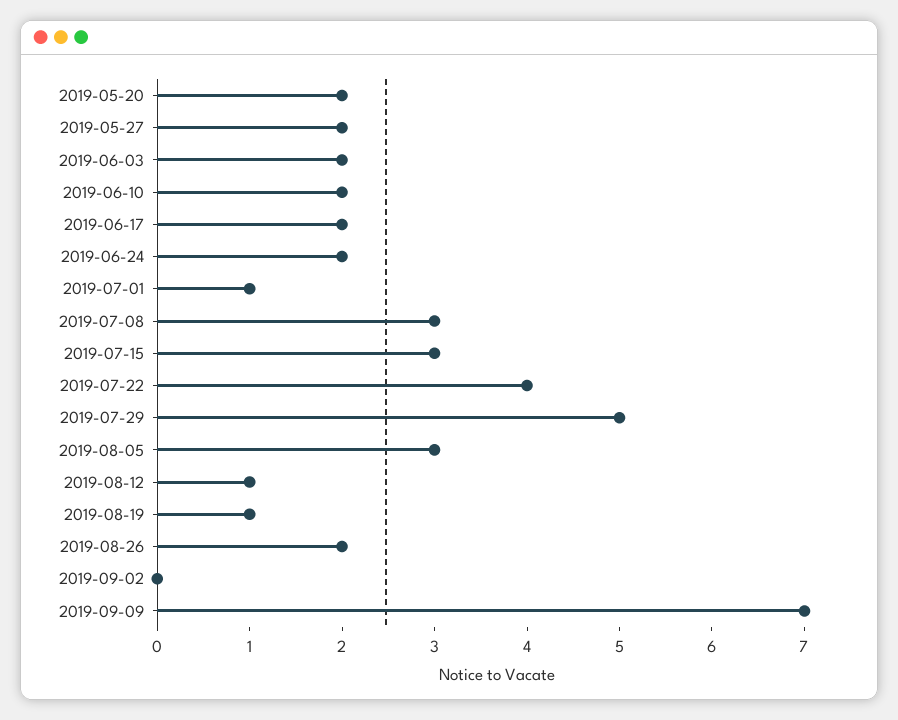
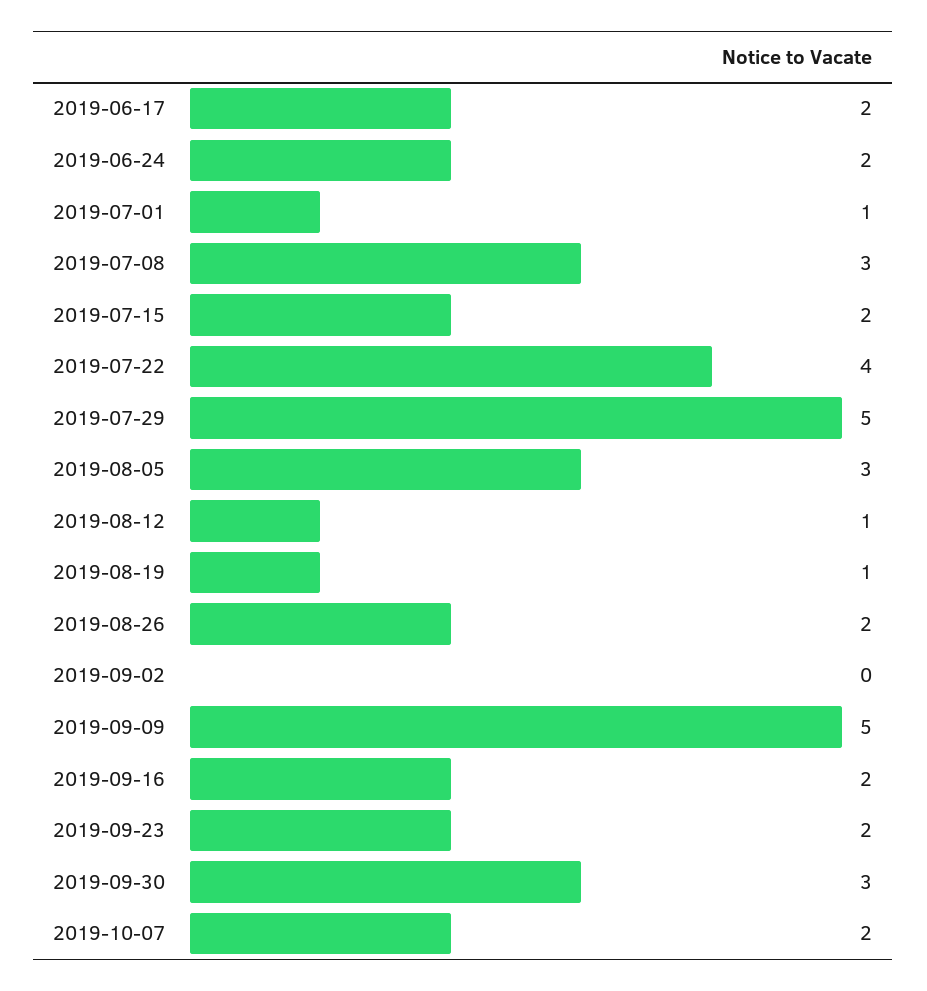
2019-05-20: 2 -> none
2019-05-27: 2 -> none
2019-06-03: 2 -> none
2019-06-10: 2 -> none
2019-07-15: 3 -> 2
2019-09-09: 7 -> 5
2019-09-16: none -> 2
2019-09-23: none -> 2
2019-09-30: none -> 3
2019-10-07: none -> 2

